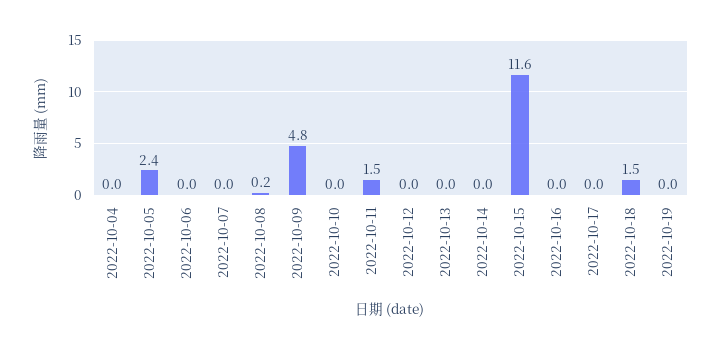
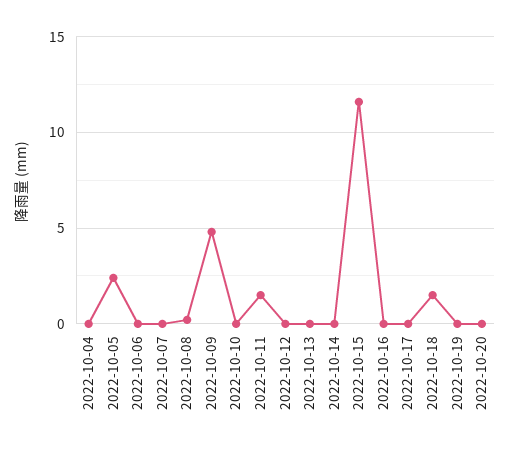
2022-10-20: none -> 0

